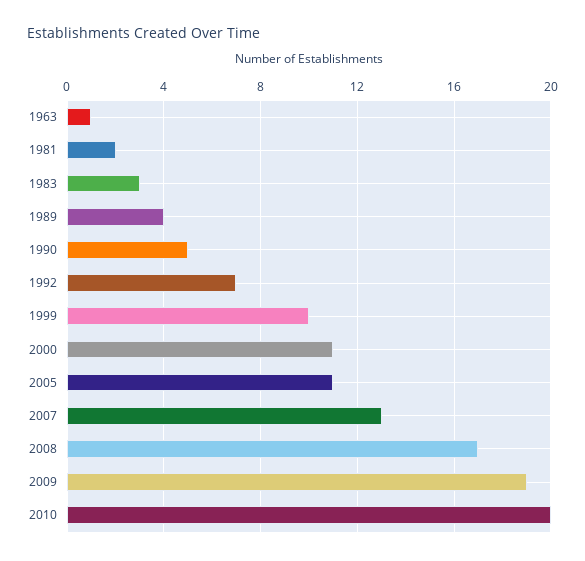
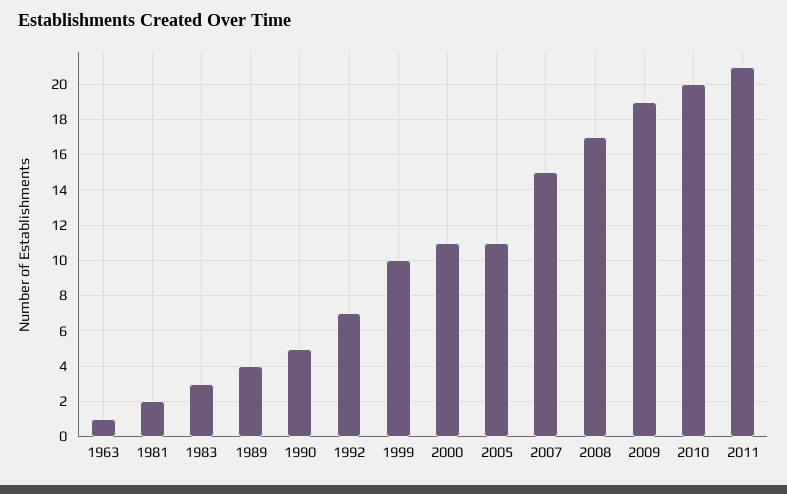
2007: 13 -> 15
2011: none -> 21

